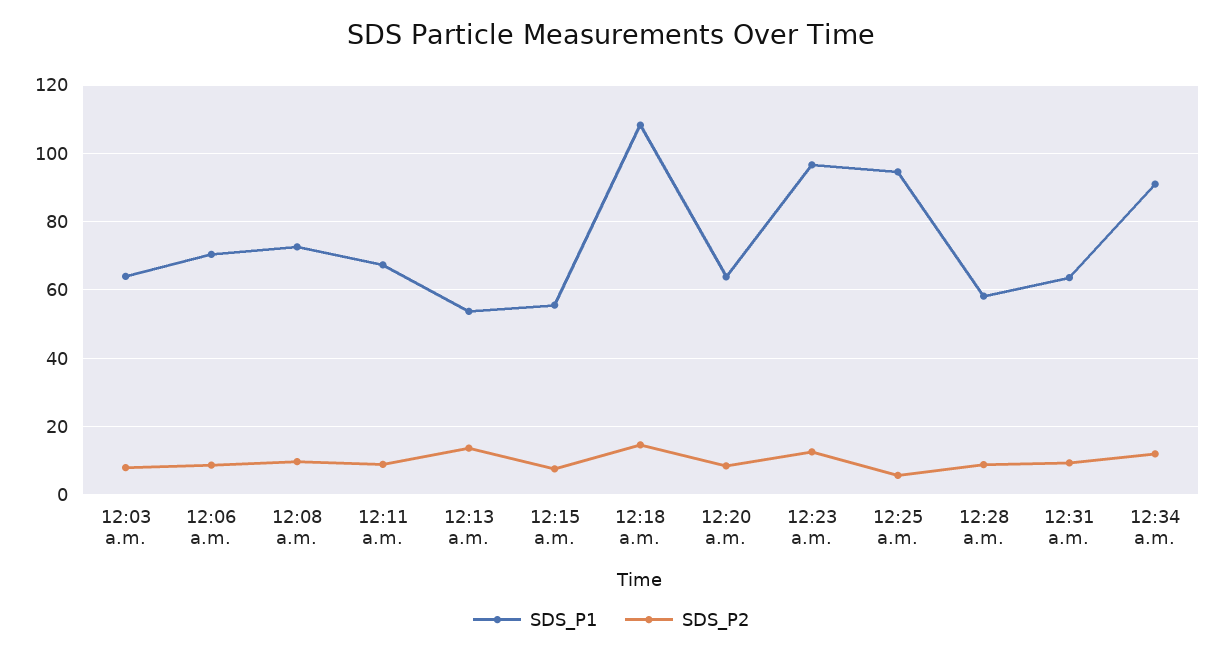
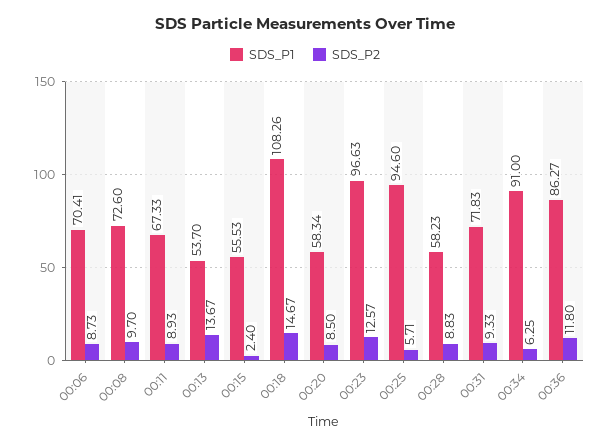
SDS_P1, 12:03 a.m.: 64 -> none
SDS_P2, 12:03 a.m.: 8 -> none
SDS_P2, 12:15 a.m.: 8 -> 2.4
SDS_P1, 12:20 a.m.: 64 -> 58.34
SDS_P1, 12:31 a.m.: 64 -> 71.83
SDS_P2, 12:34 a.m.: 12 -> 6.25
SDS_P1, 00:36: none -> 86.27
SDS_P2, 00:36: none -> 11.8

